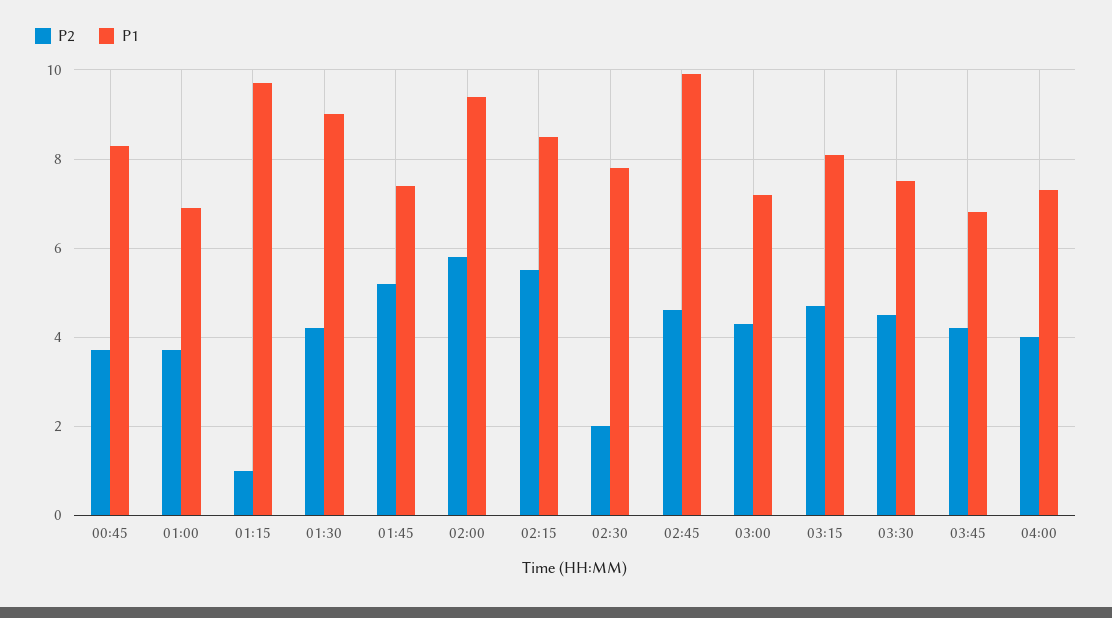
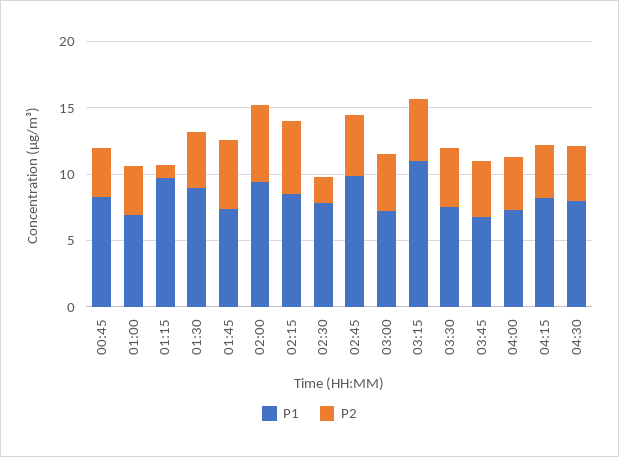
P1, 03:15: 8 -> 11
P1, 04:15: none -> 8
P2, 04:15: none -> 4
P1, 04:30: none -> 8
P2, 04:30: none -> 4

